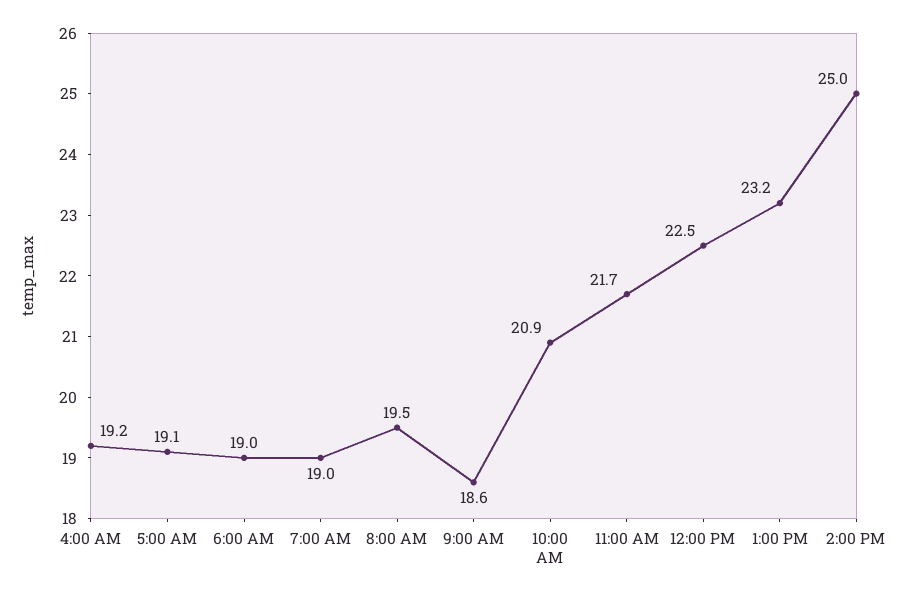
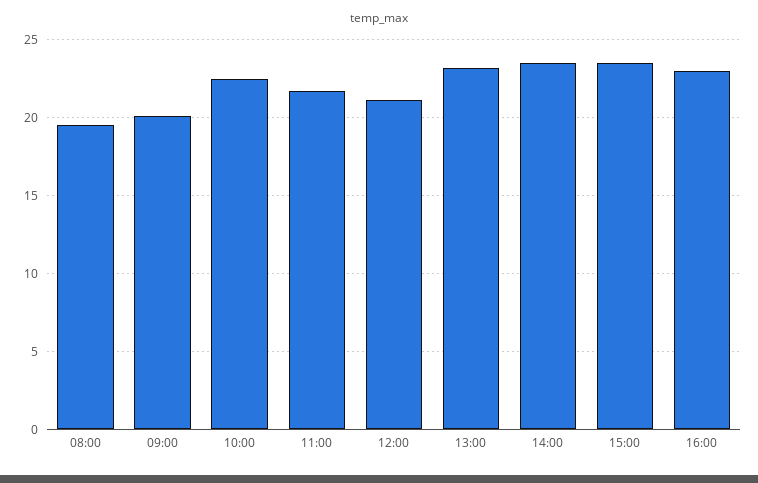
4:00 AM: 19.2 -> none
5:00 AM: 19.1 -> none
6:00 AM: 19 -> none
7:00 AM: 19 -> none
9:00 AM: 18.6 -> 20
10:00 AM: 20.9 -> 22.5
12:00 PM: 22.5 -> 21
2:00 PM: 25 -> 23.5
15:00: none -> 23.5
16:00: none -> 23

